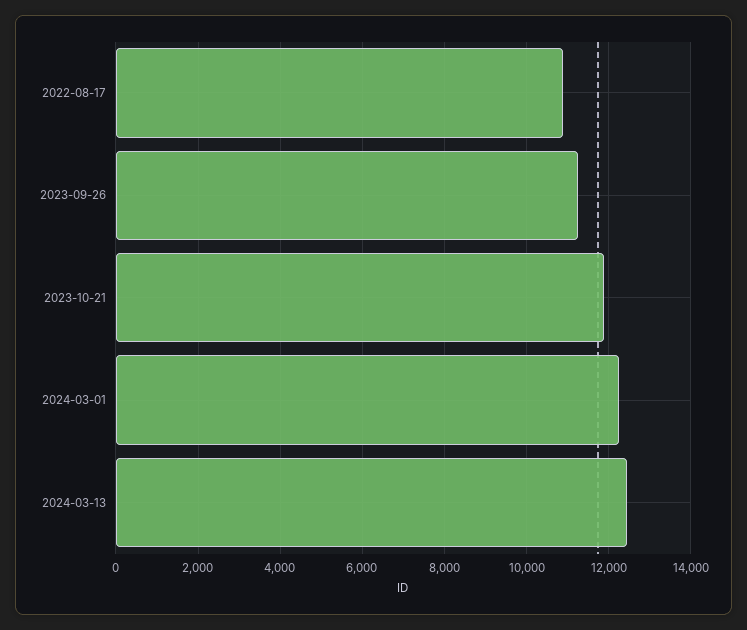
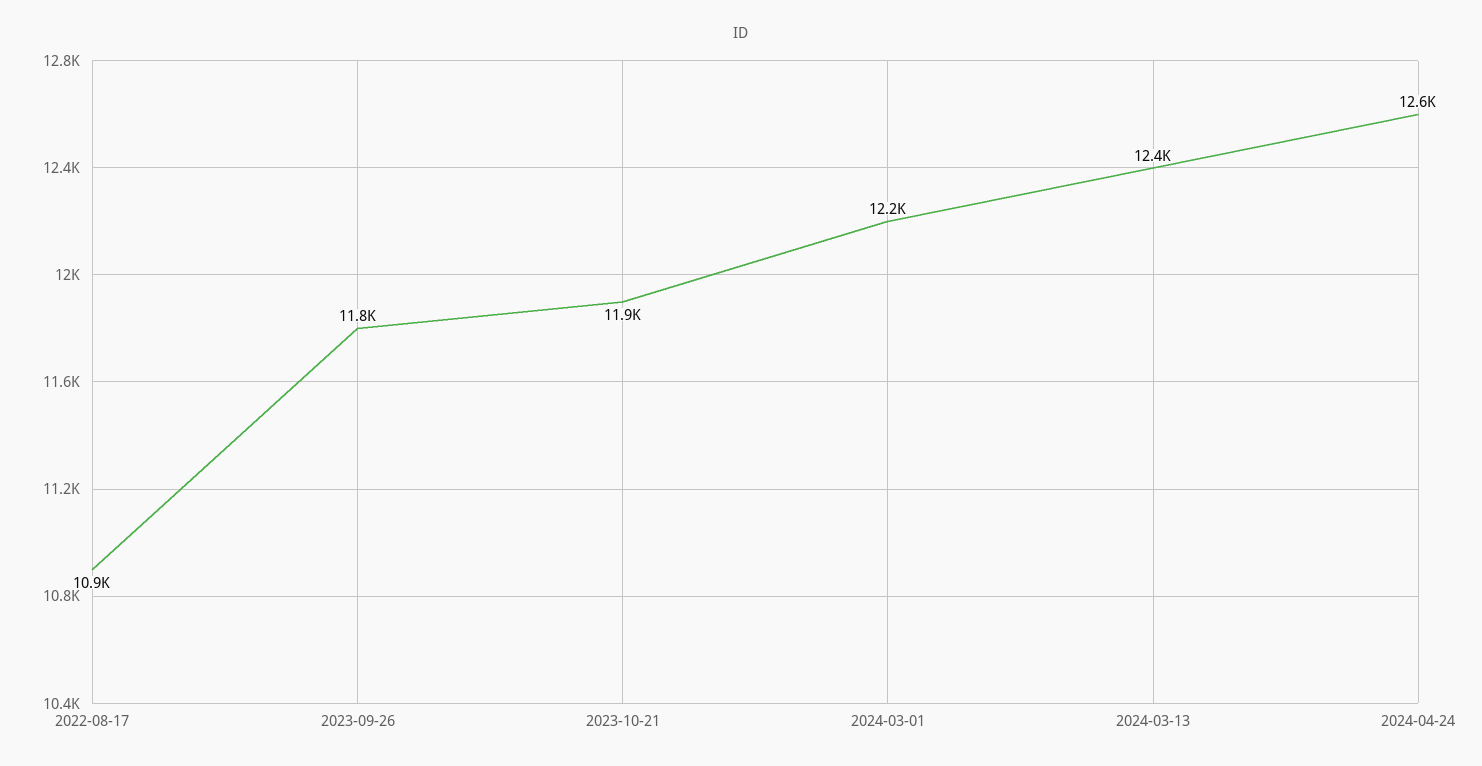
2023-09-26: 11200 -> 11800
2024-04-24: none -> 12600

